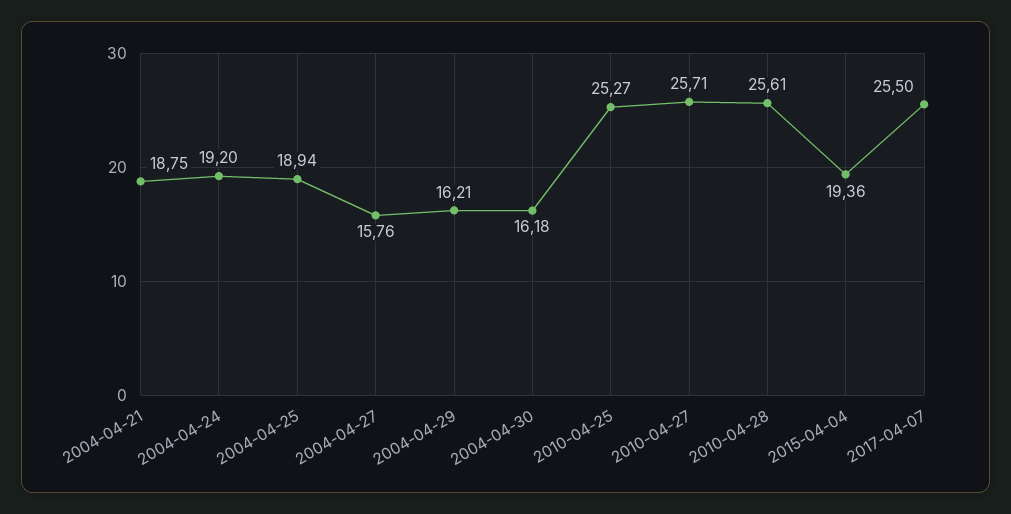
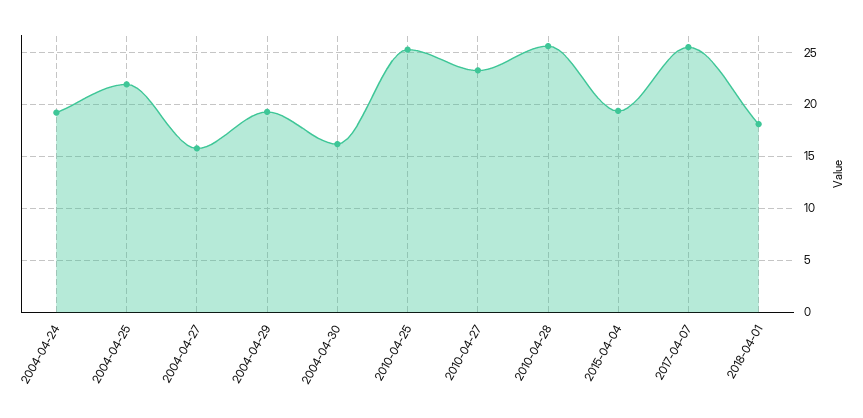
2004-04-21: 18.75 -> none
2004-04-25: 18.94 -> 22
2004-04-29: 16.21 -> 19
2010-04-27: 25.71 -> 23
2018-04-01: none -> 18

